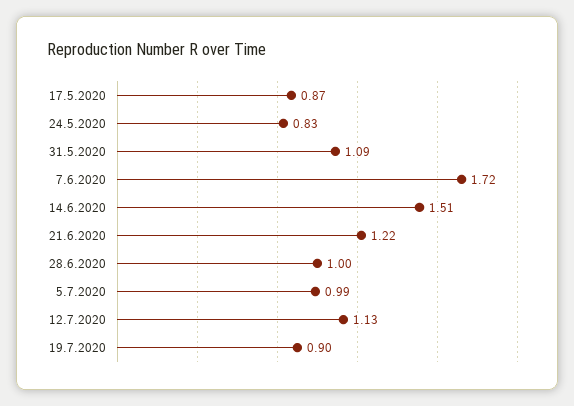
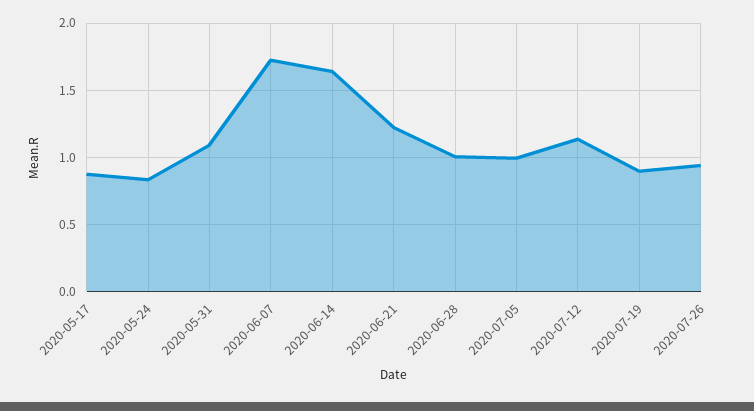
14.6.2020: 1.51 -> 1.65
2020-07-26: none -> 0.95

